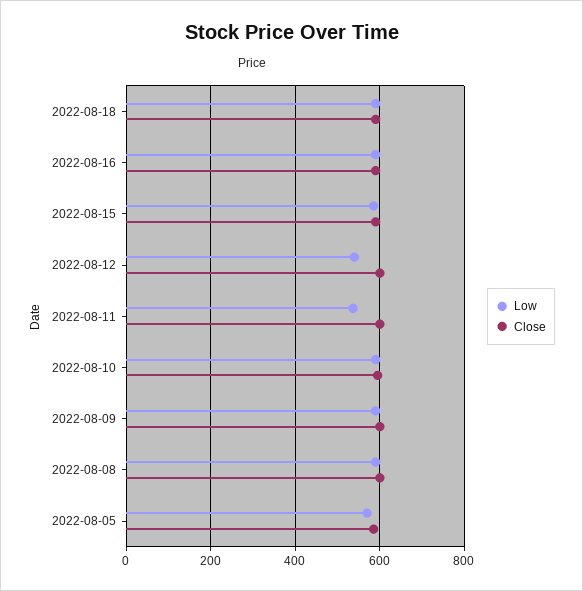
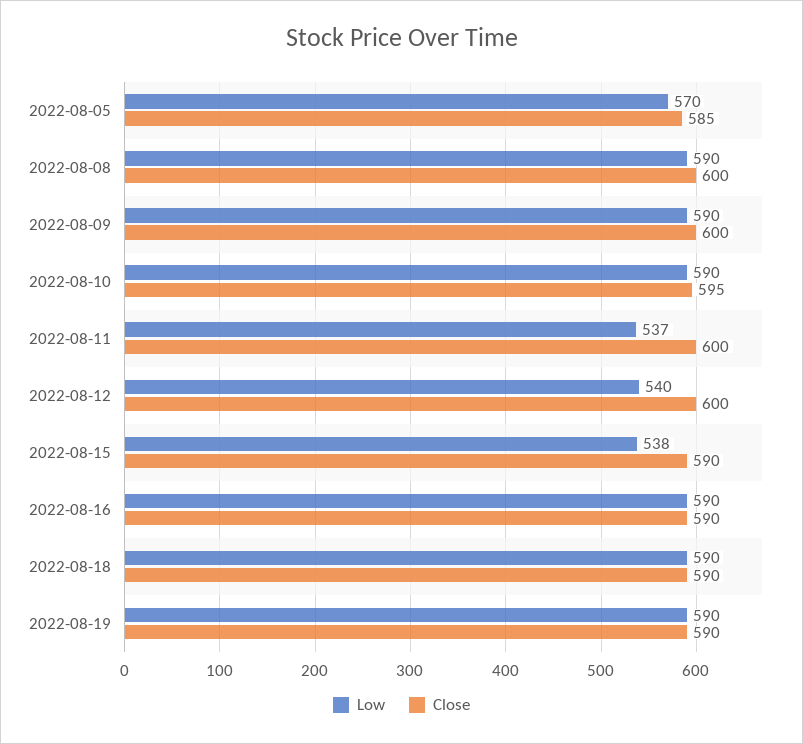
Low, 2022-08-15: 580 -> 538
Low, 2022-08-19: none -> 590
Close, 2022-08-19: none -> 590

